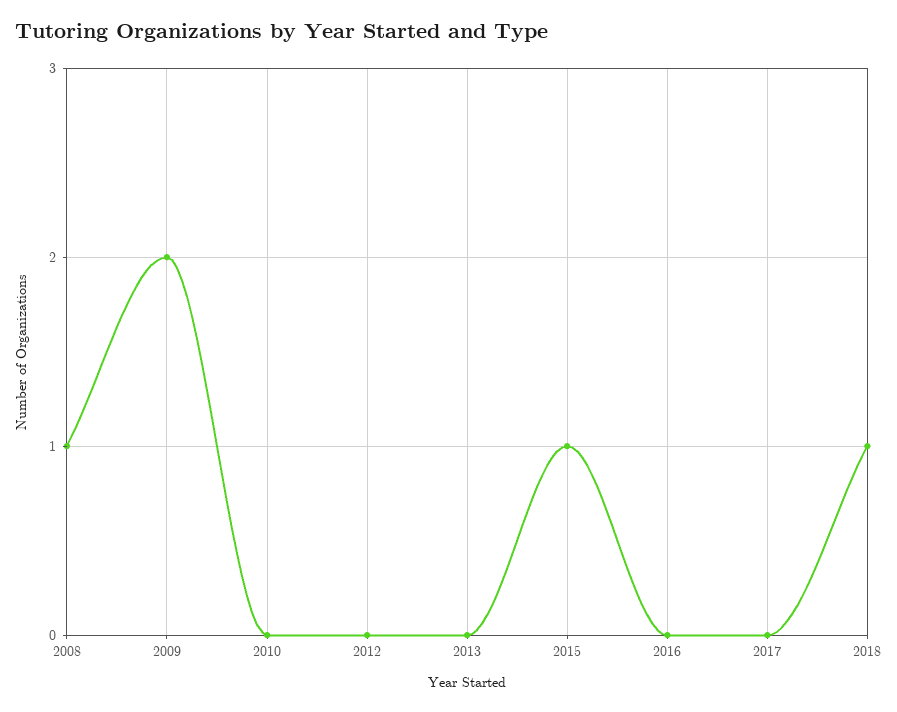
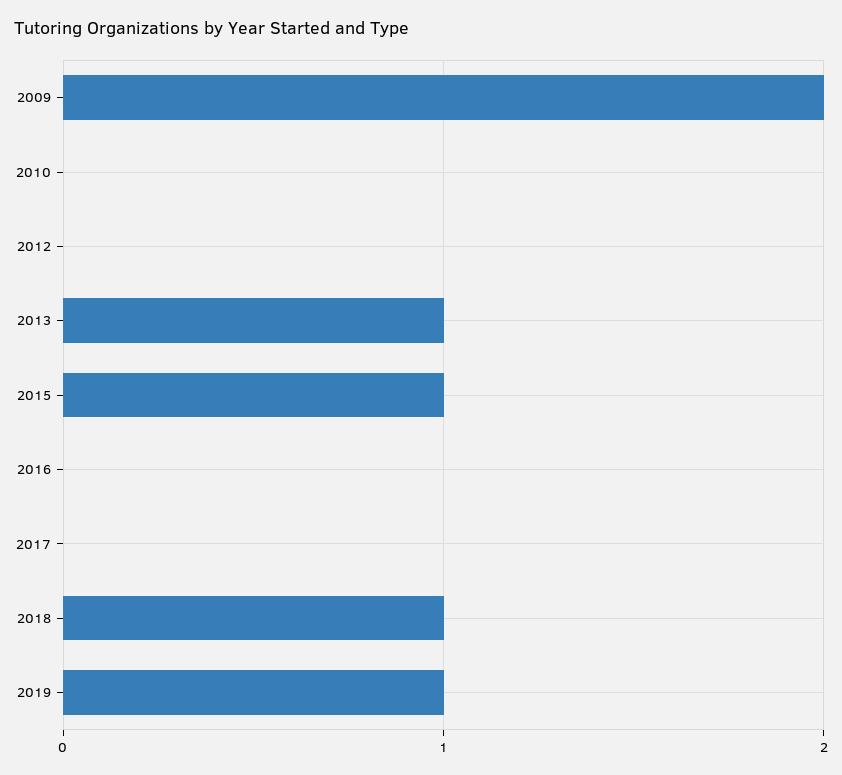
2008: 1 -> none
2013: 0 -> 1
2019: none -> 1

